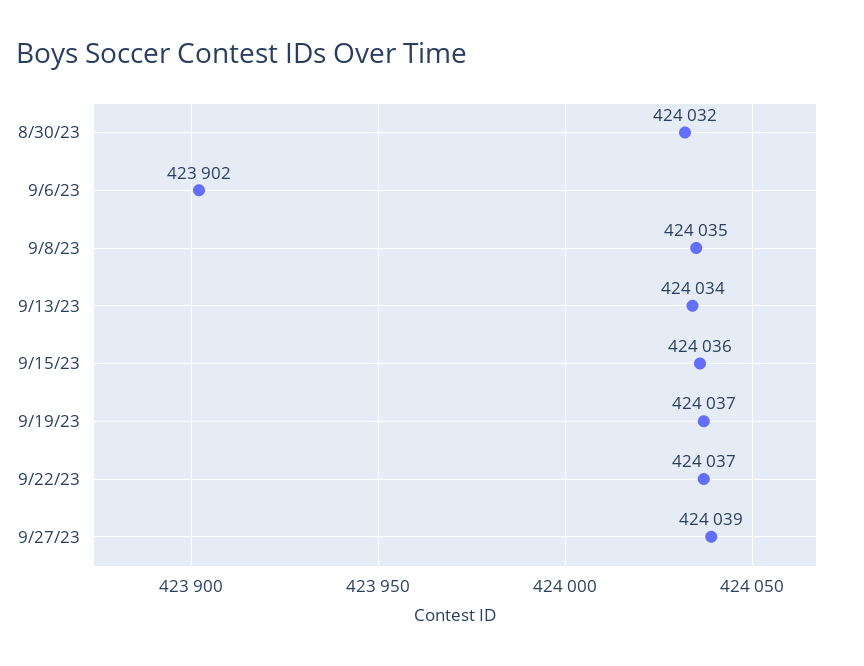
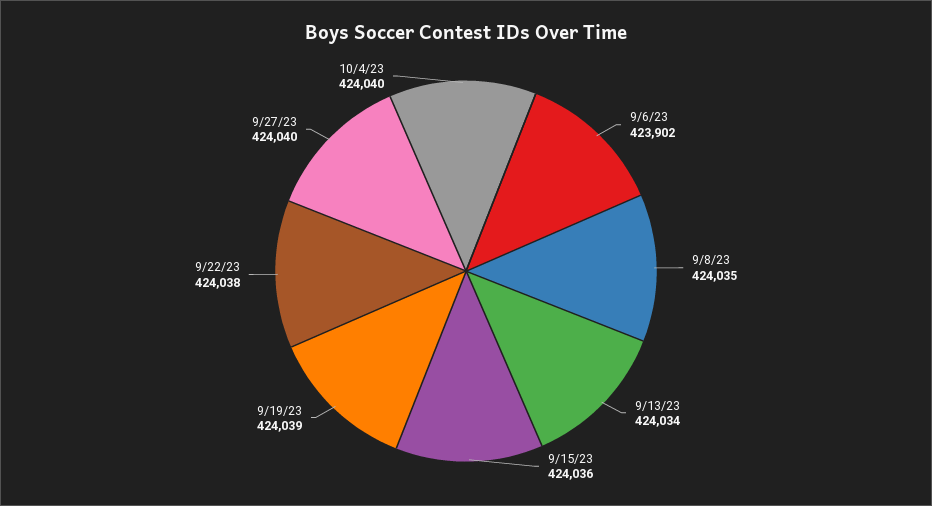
8/30/23: 424032 -> none
9/19/23: 424037 -> 424039
9/22/23: 424037 -> 424038
9/27/23: 424039 -> 424040
10/4/23: none -> 424040

